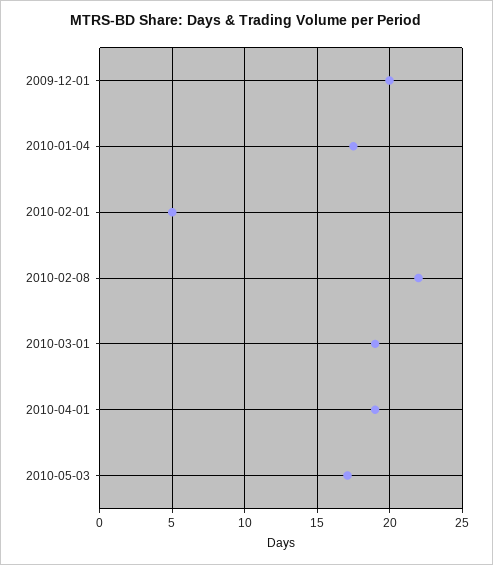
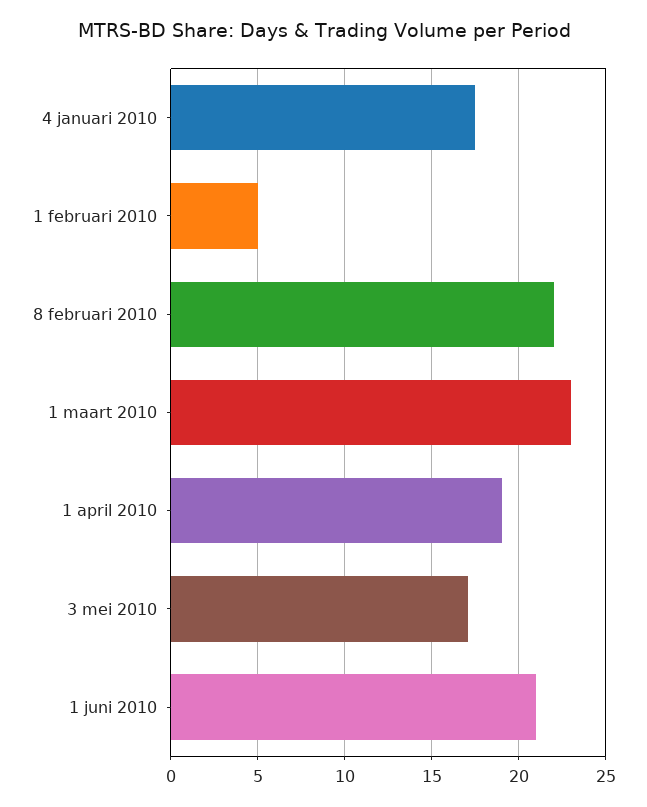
2009-12-01: 20 -> none
2010-03-01: 19 -> 23
1 juni 2010: none -> 21

